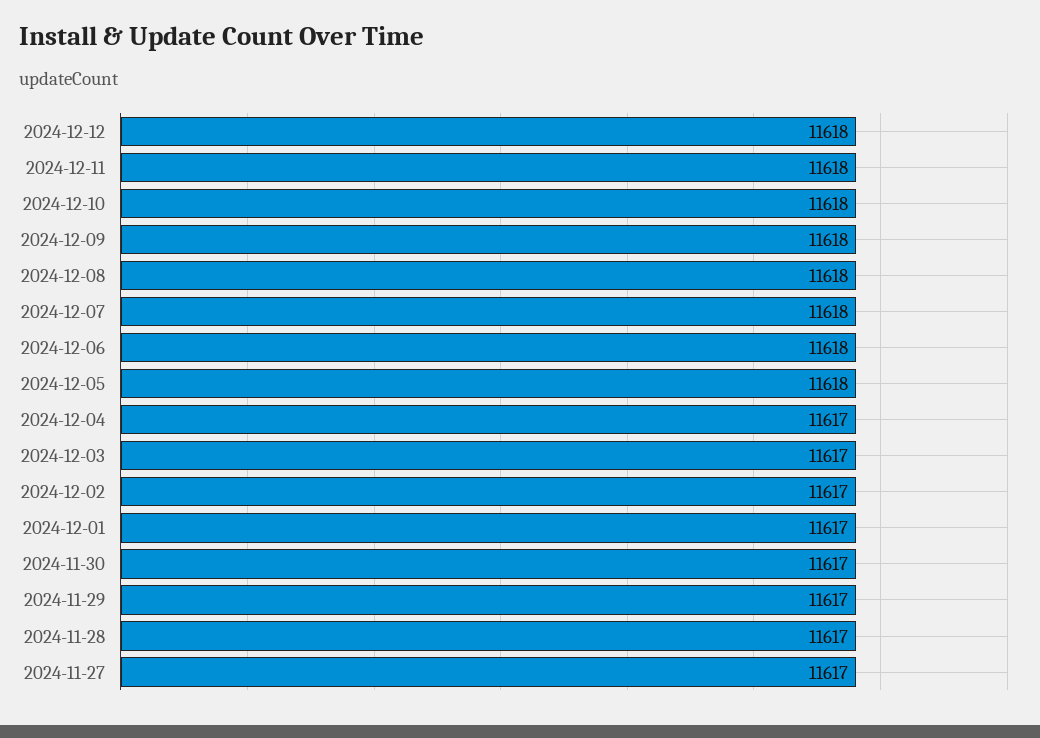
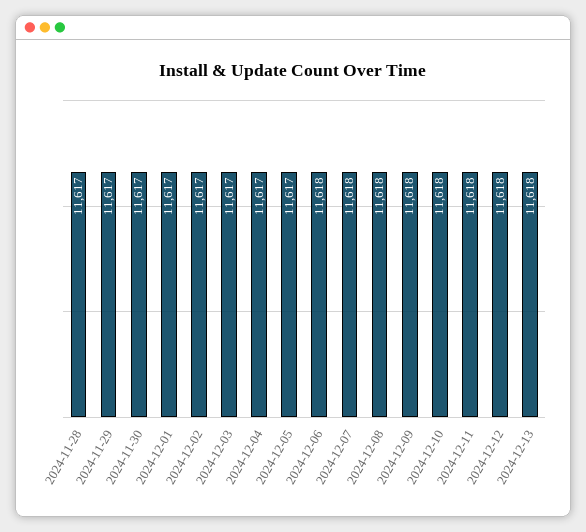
2024-12-05: 11618 -> 11617
2024-11-27: 11617 -> none
2024-12-13: none -> 11618

